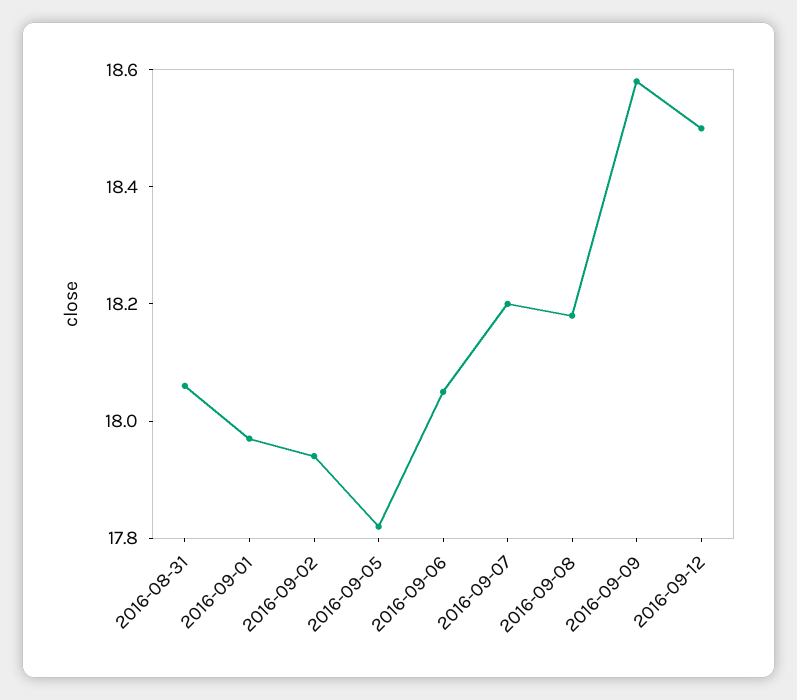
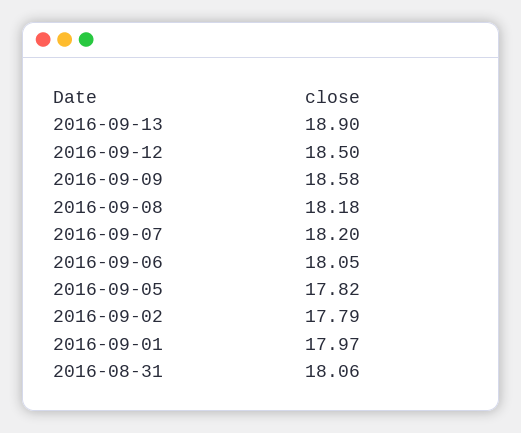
2016-09-02: 17.95 -> 17.79
2016-09-13: none -> 18.9

